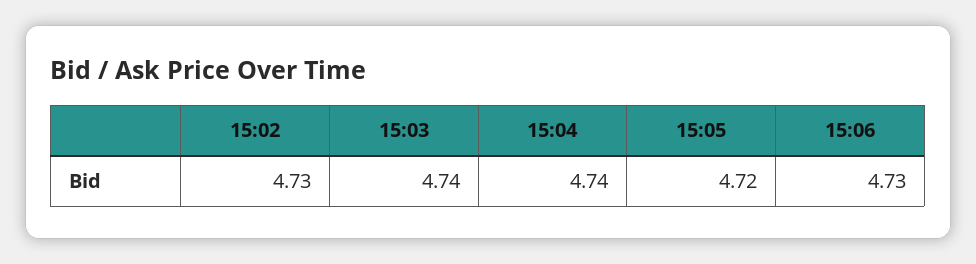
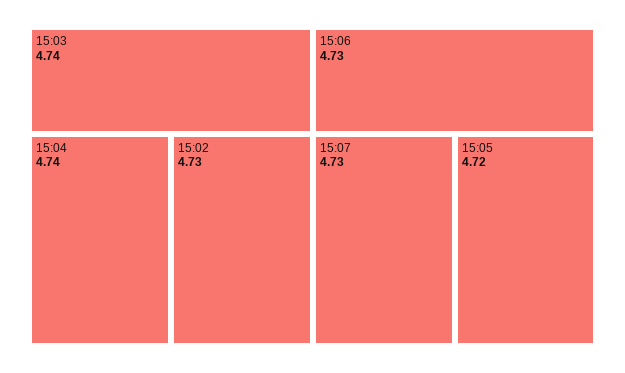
15:07: none -> 4.73

